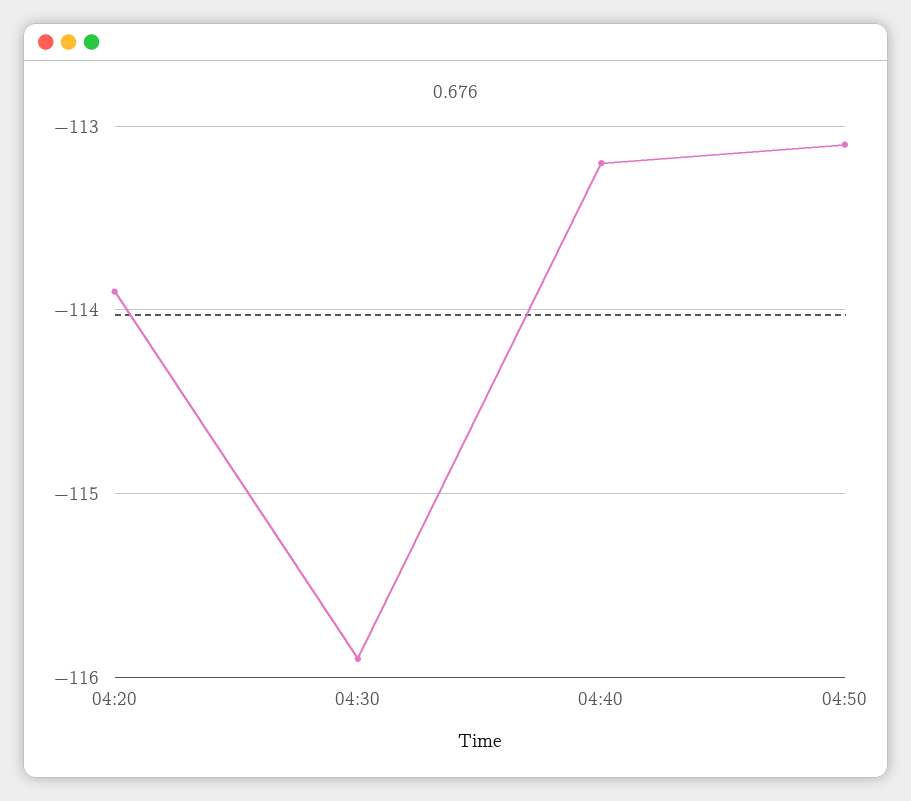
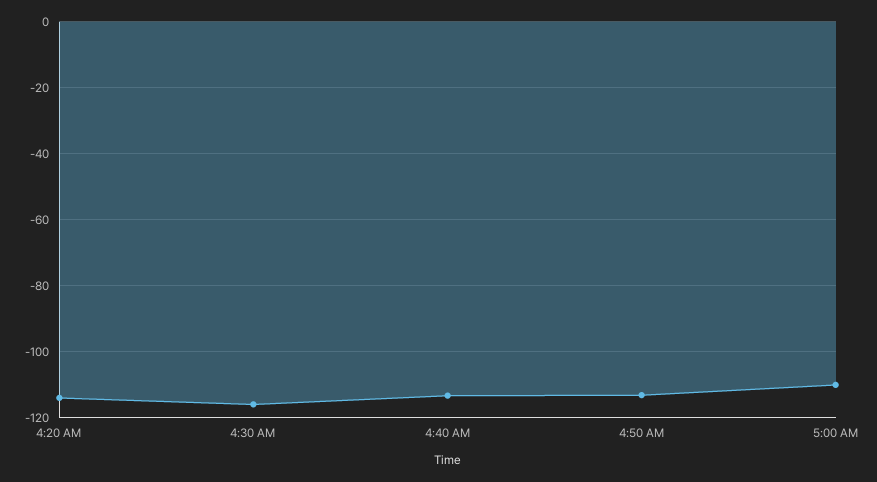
5:00 AM: none -> -110

